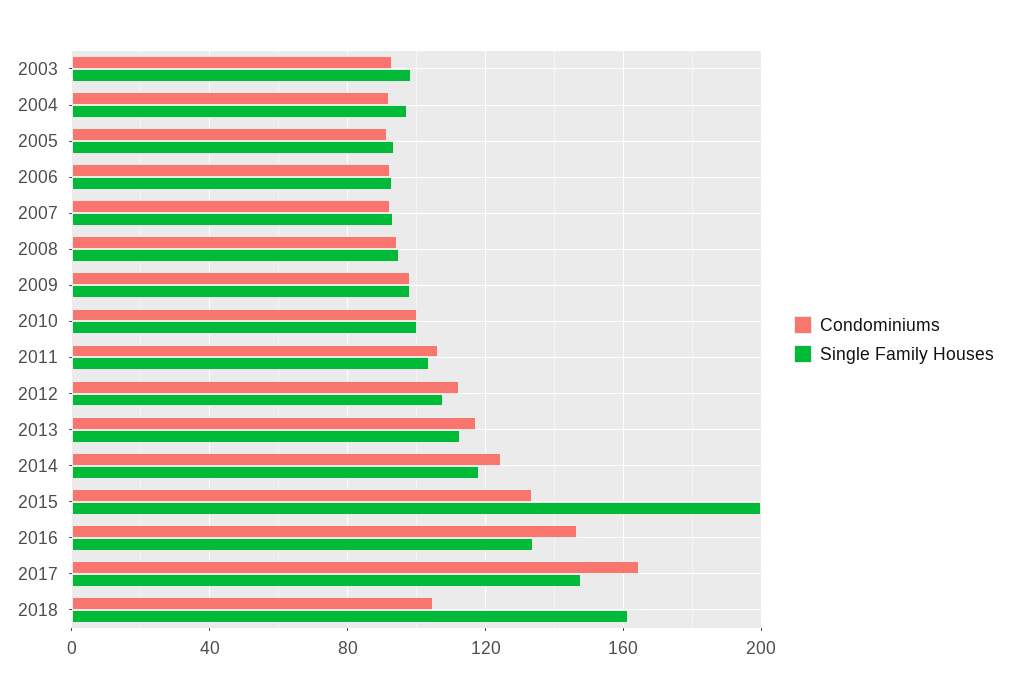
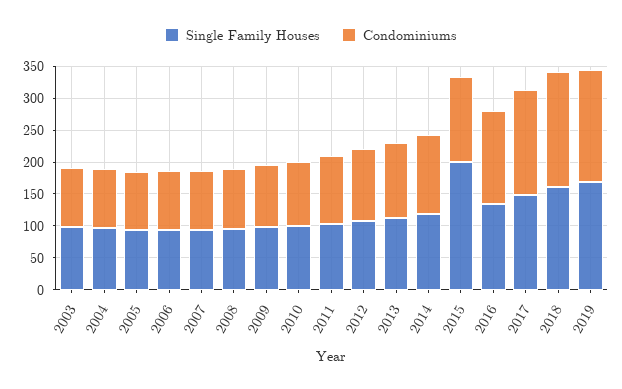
Condominiums, 2018: 105 -> 175
Single Family Houses, 2019: none -> 175
Condominiums, 2019: none -> 175

